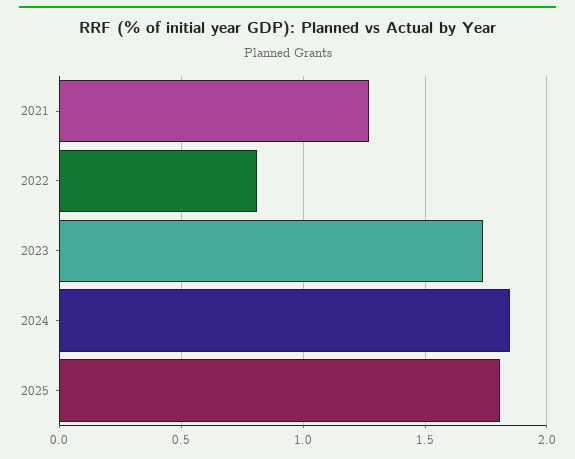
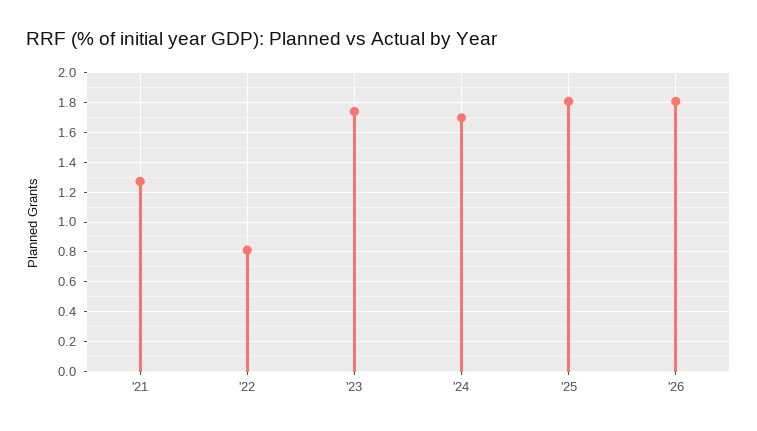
2024: 1.85 -> 1.7
'26: none -> 1.8

